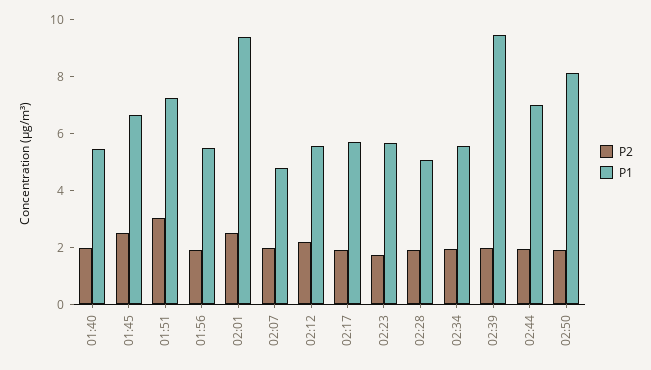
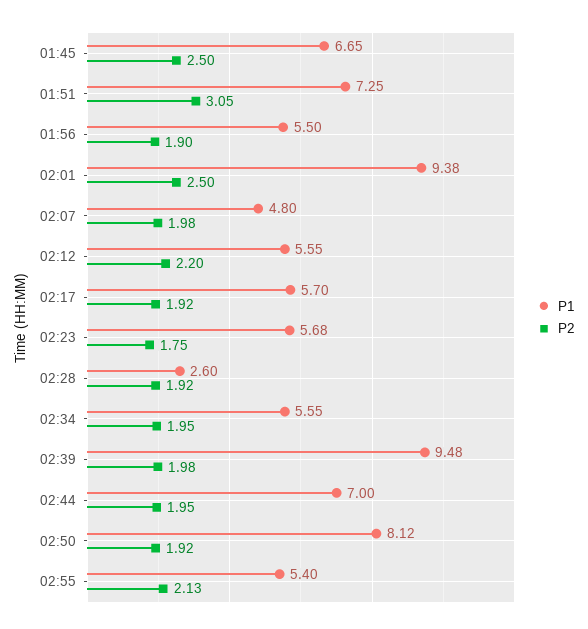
P2, 01:40: 2 -> none
P1, 01:40: 5.5 -> none
P1, 02:28: 5 -> 2.6
P1, 02:55: none -> 5.4
P2, 02:55: none -> 2.13

